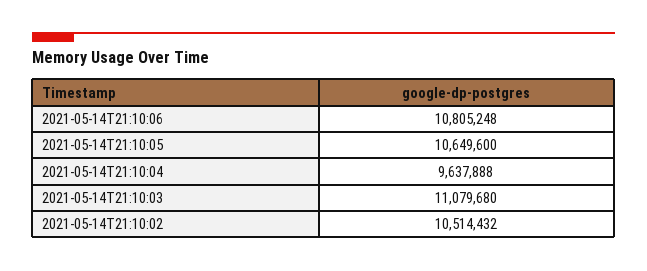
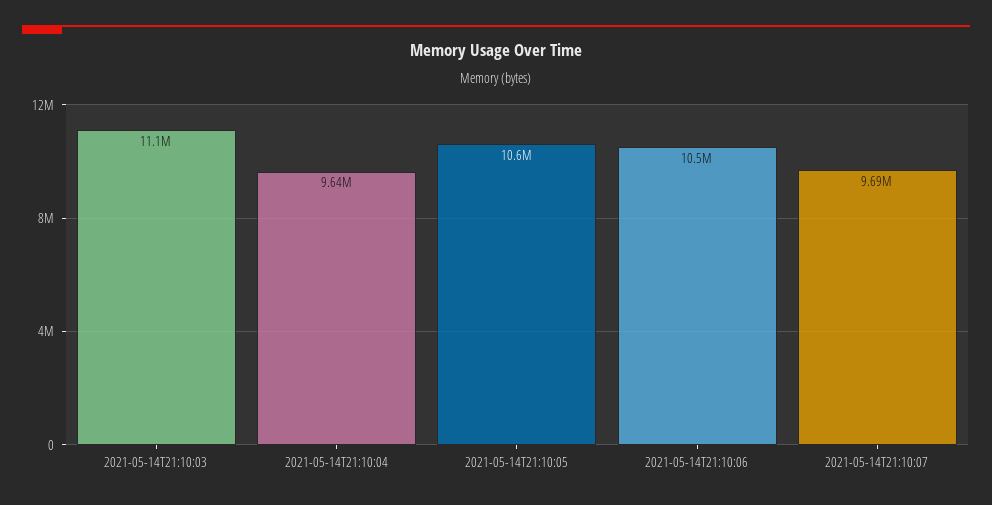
2021-05-14T21:10:06: 10805248 -> 10500000
2021-05-14T21:10:02: 10514432 -> none
2021-05-14T21:10:07: none -> 9690000

